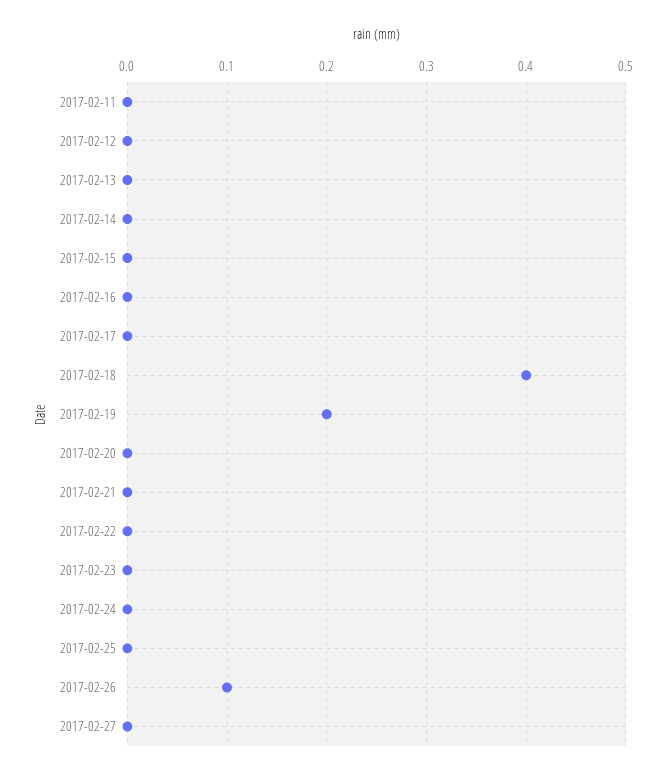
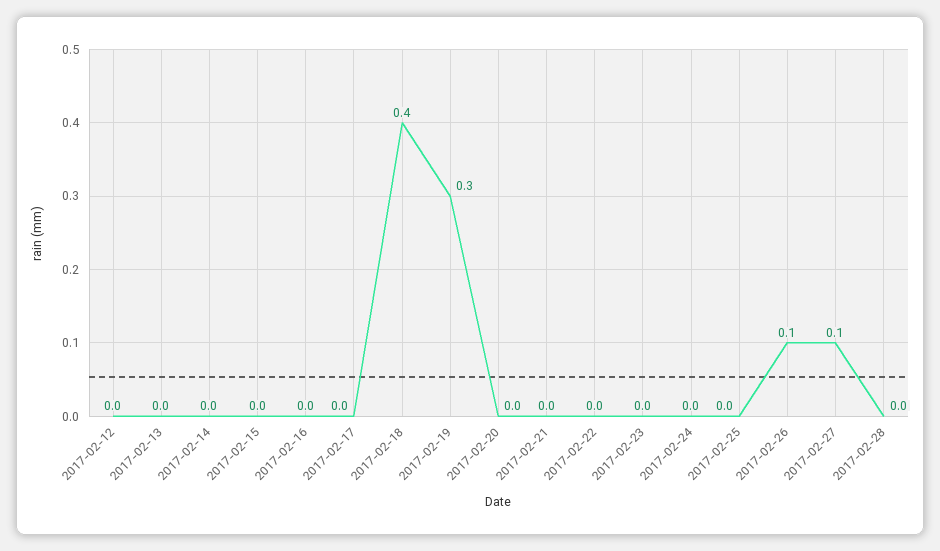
2017-02-11: 0 -> none
2017-02-19: 0.2 -> 0.3
2017-02-27: 0 -> 0.1
2017-02-28: none -> 0

